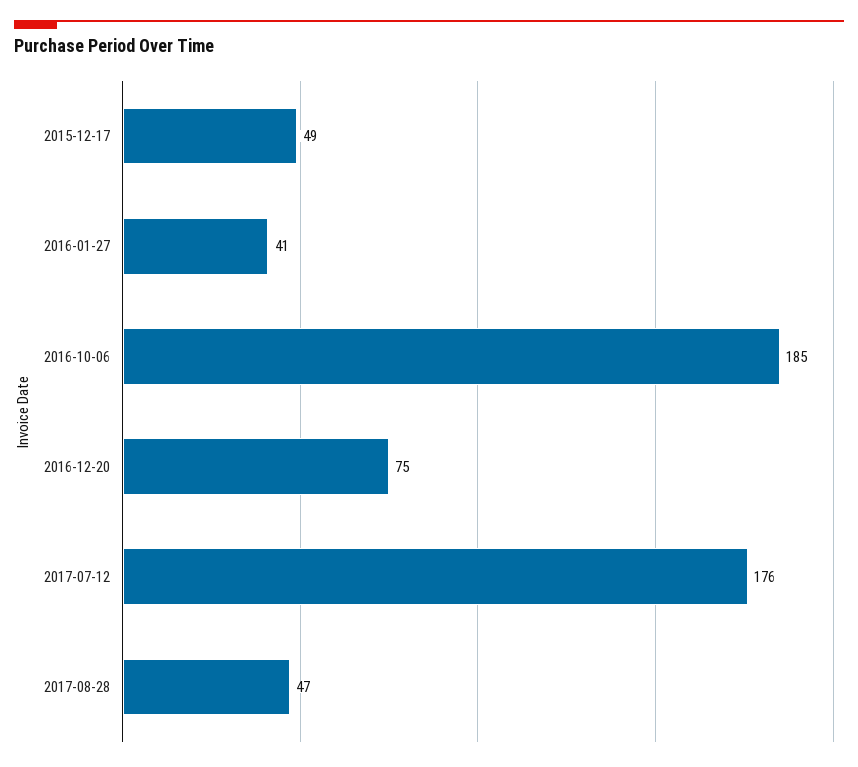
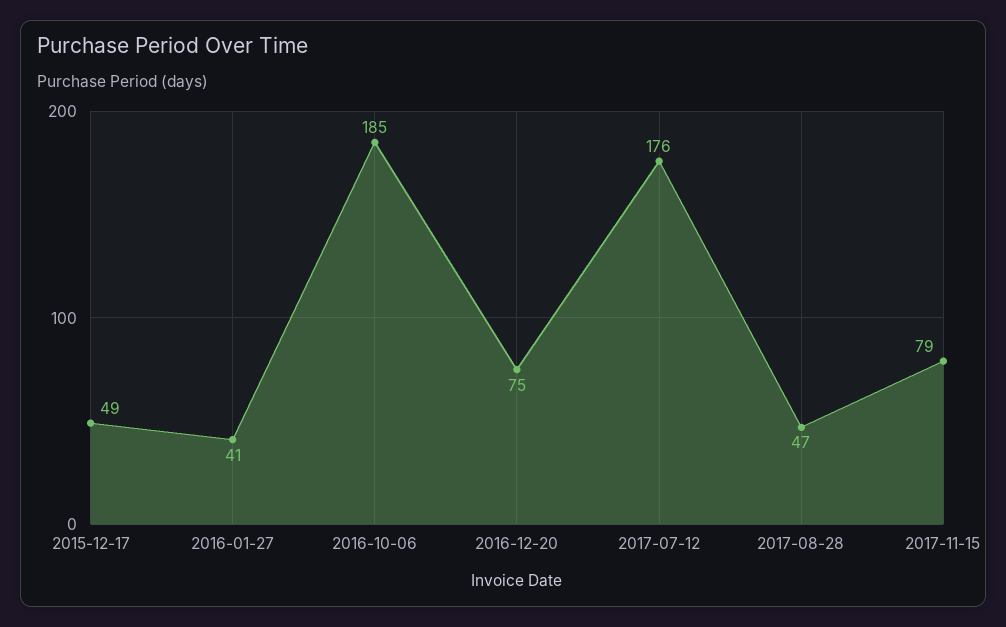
2017-11-15: none -> 79

